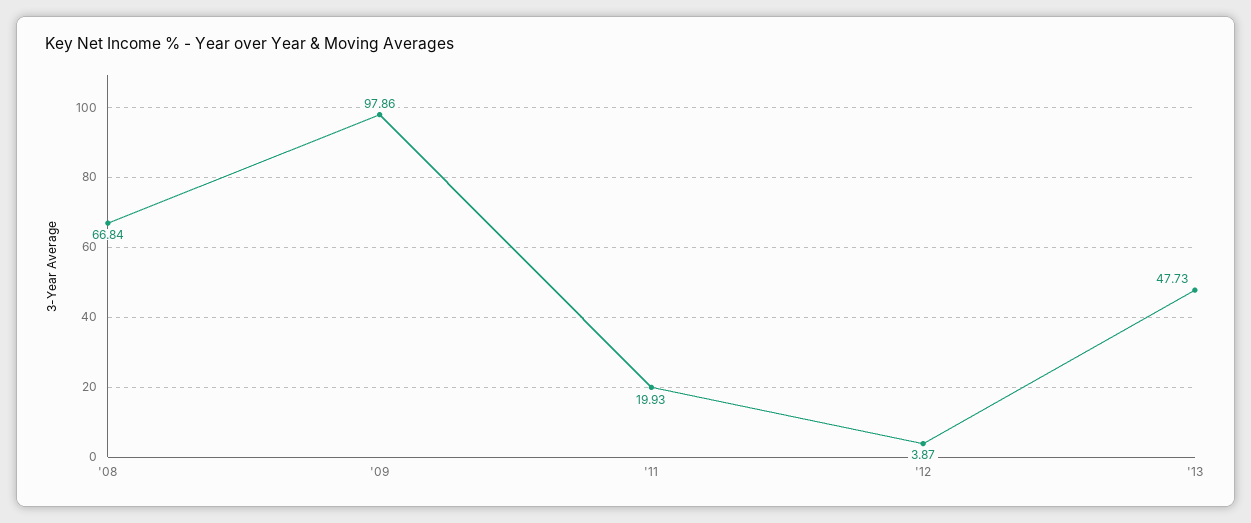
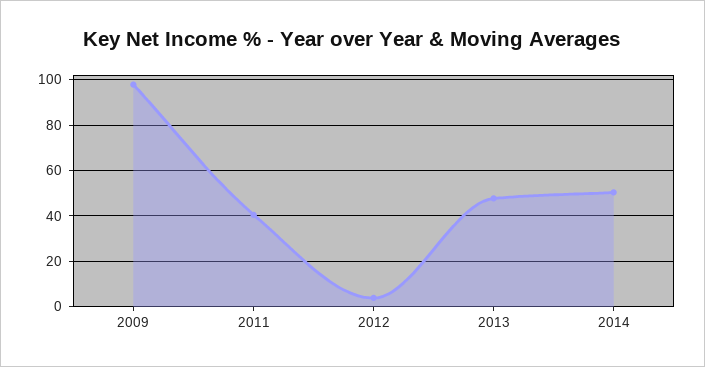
'08: 66.84 -> none
'11: 19.93 -> 40
2014: none -> 50

